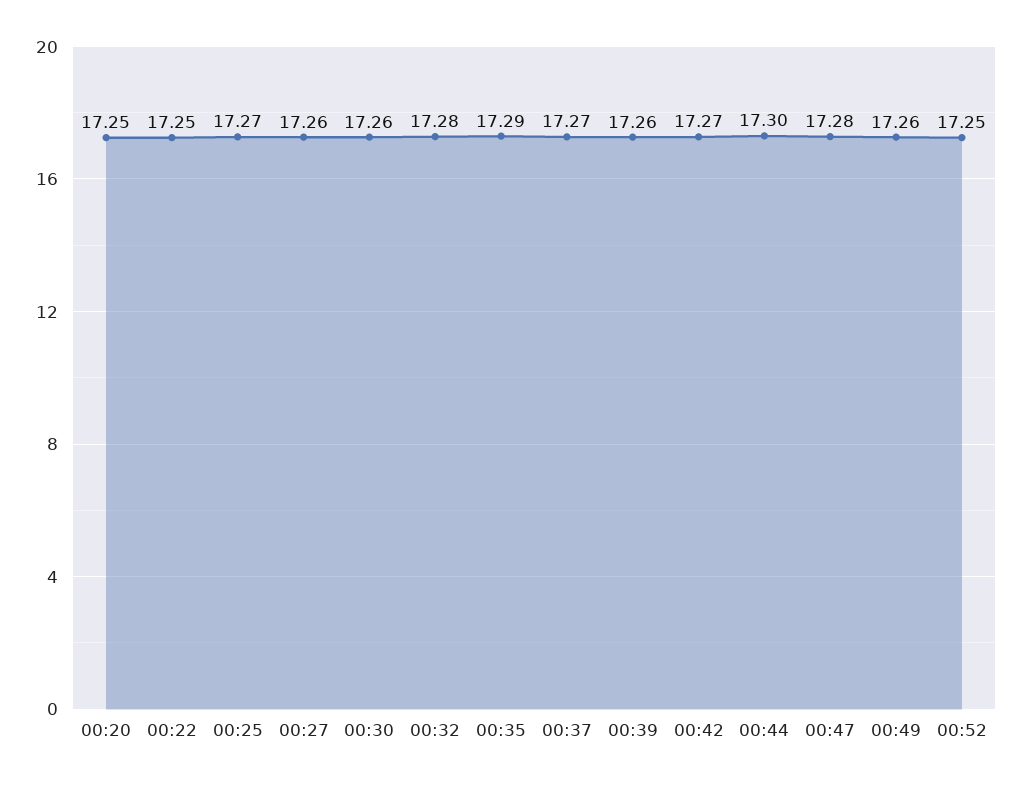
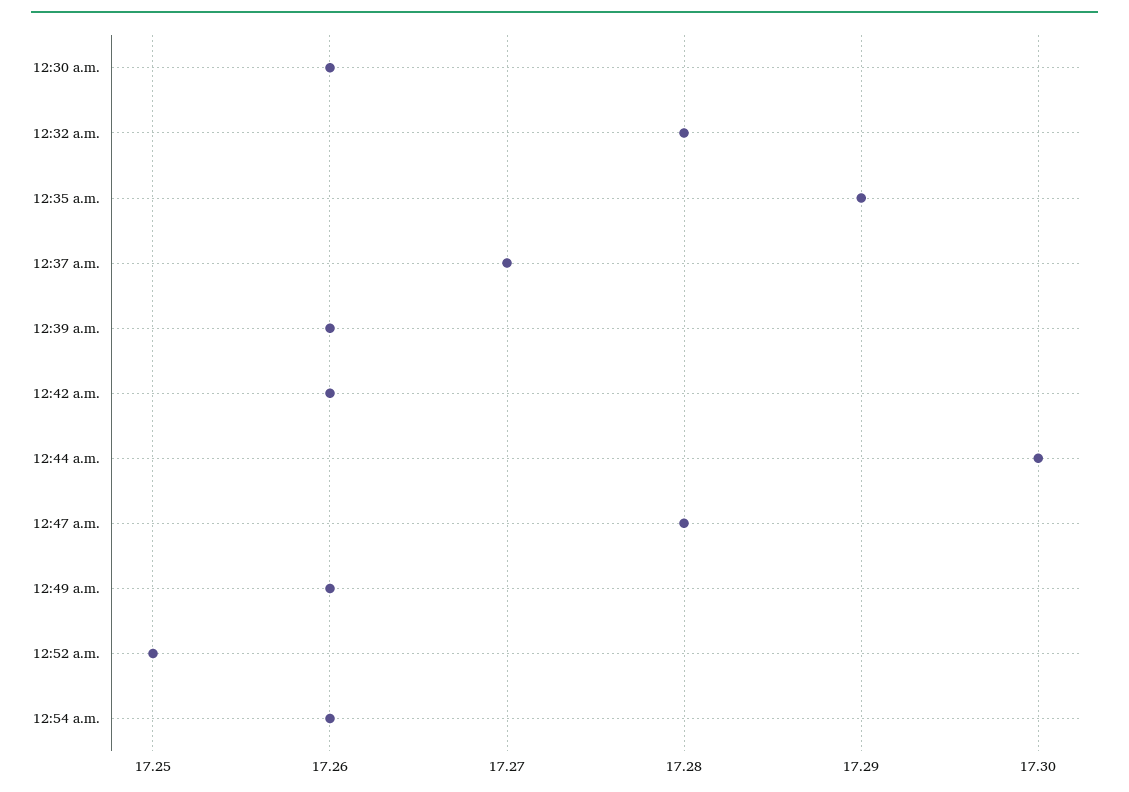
00:20: 17.25 -> none
00:22: 17.25 -> none
00:25: 17.27 -> none
00:27: 17.26 -> none
00:42: 17.27 -> 17.26
12:54 a.m.: none -> 17.26

